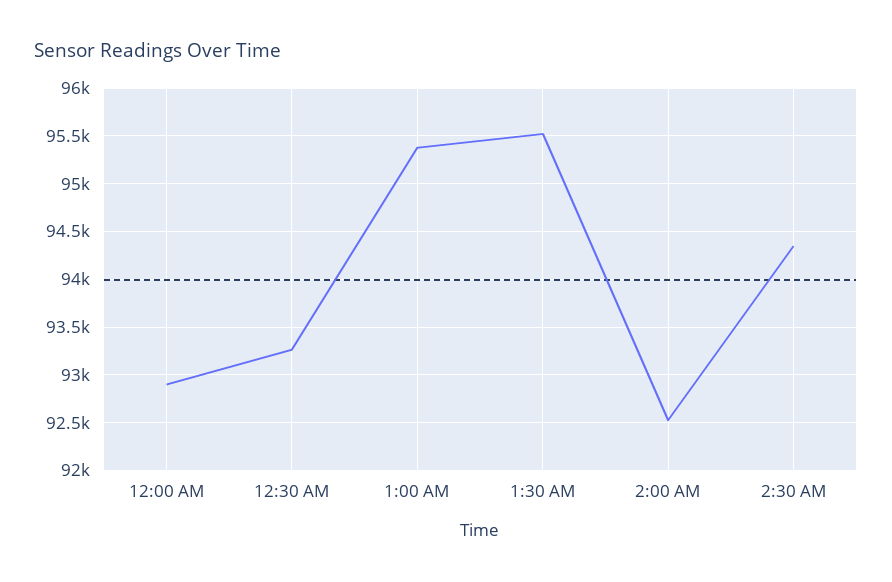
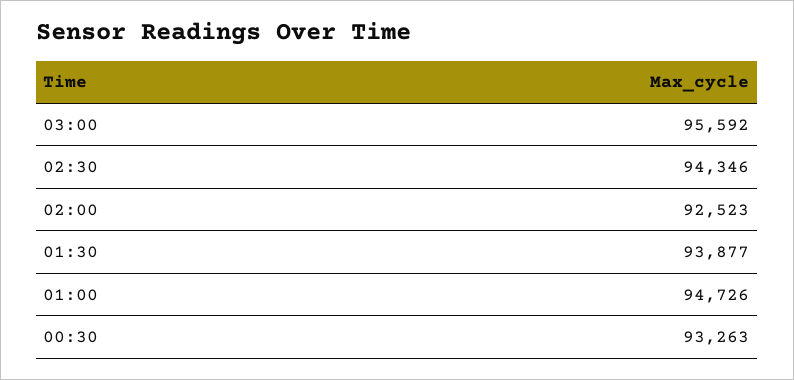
12:00 AM: 92900 -> none
1:00 AM: 95400 -> 94726
1:30 AM: 95500 -> 93877
03:00: none -> 95592

